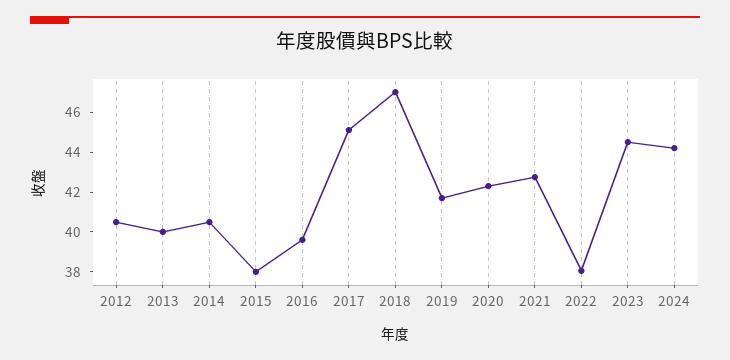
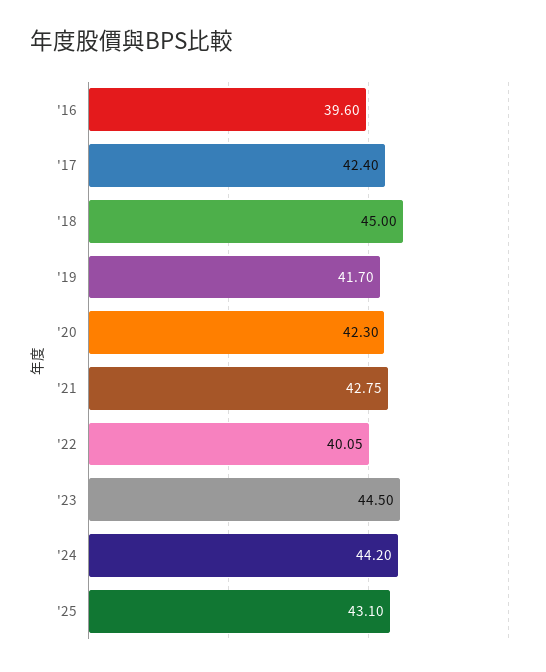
2012: 40.5 -> none
2013: 40 -> none
2014: 40.5 -> none
2015: 38 -> none
2017: 45 -> 42.4
2018: 47 -> 45
2022: 38 -> 40.05
'25: none -> 43.1

